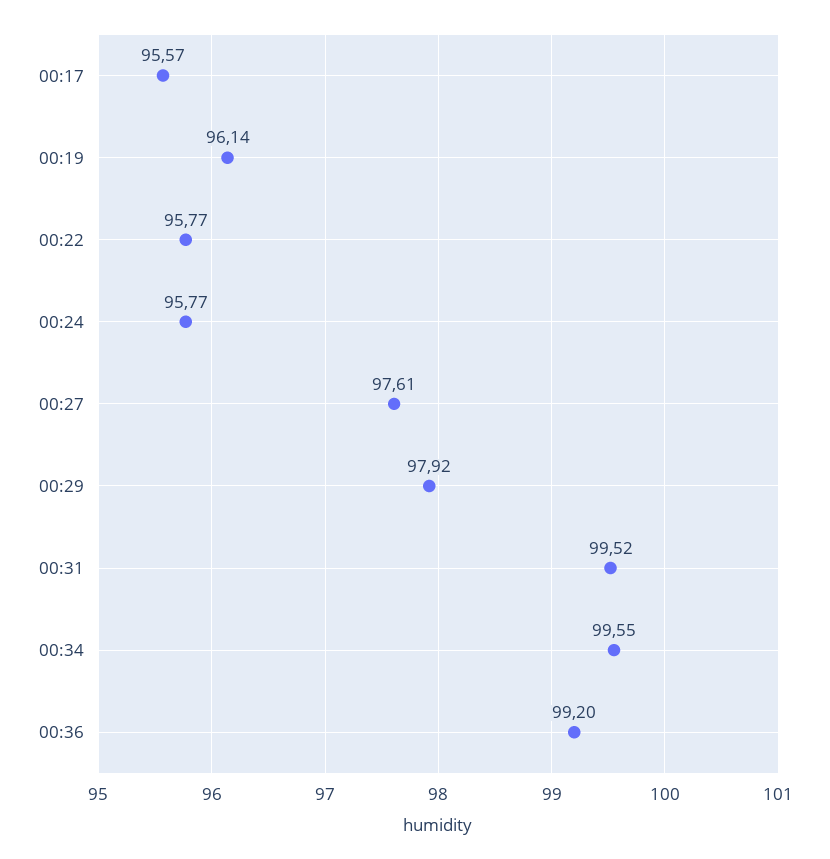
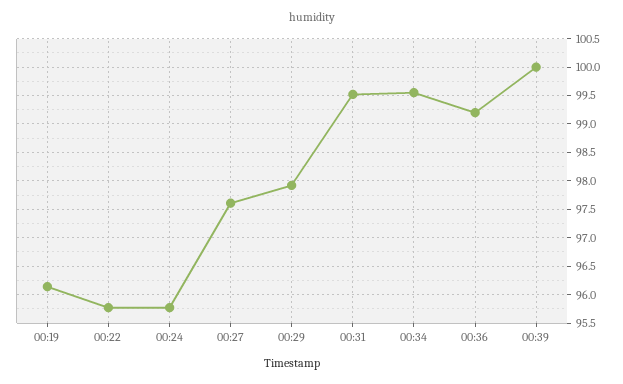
00:17: 95.57 -> none
00:39: none -> 100

